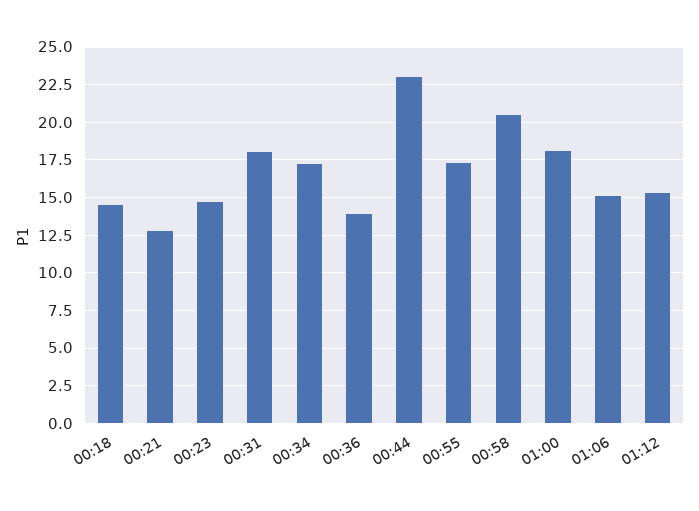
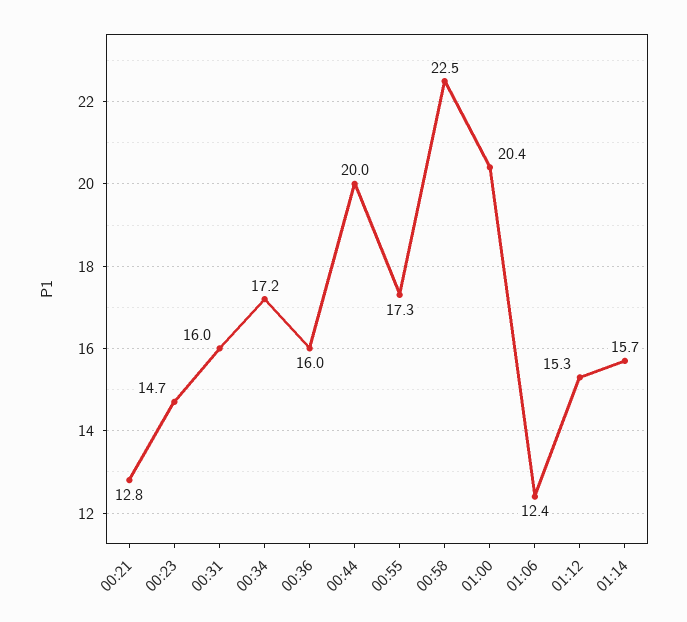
00:18: 14.5 -> none
00:31: 18 -> 16
00:36: 14 -> 16
00:44: 23 -> 20
00:58: 20.5 -> 22.5
01:00: 18 -> 20.4
01:06: 15 -> 12.4
01:14: none -> 15.7

